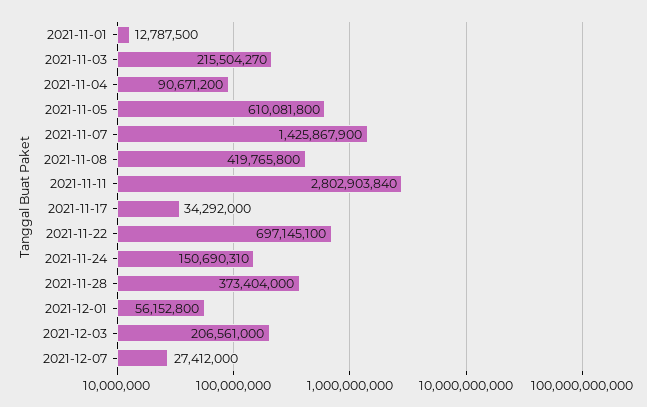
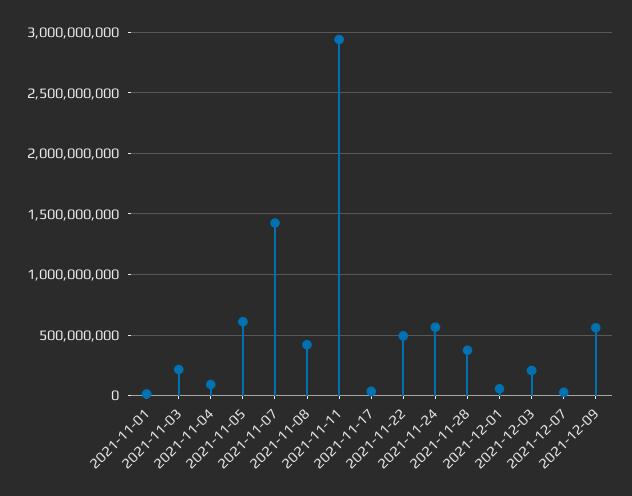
2021-11-11: 2802903840 -> 2950000000
2021-11-22: 697145100 -> 500000000
2021-11-24: 150690310 -> 550000000
2021-12-09: none -> 550000000

